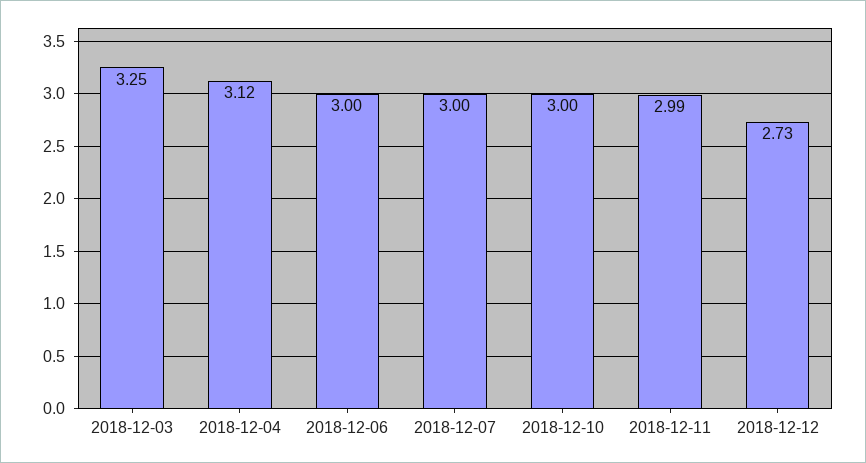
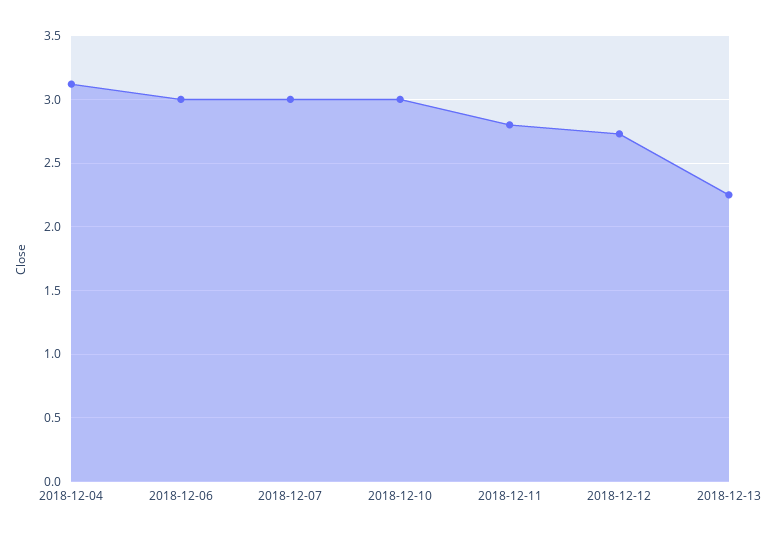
2018-12-03: 3.25 -> none
2018-12-11: 2.99 -> 2.8
2018-12-13: none -> 2.25

